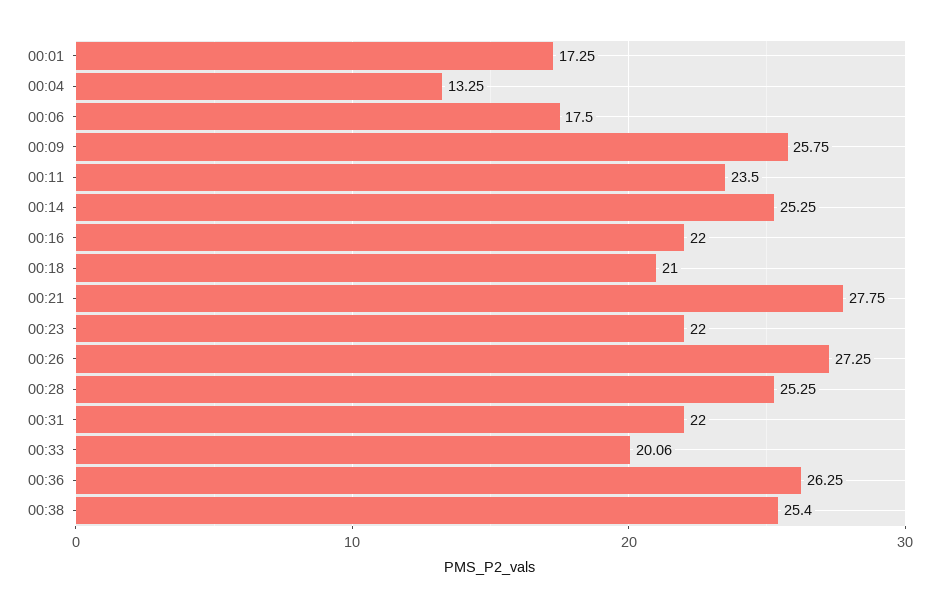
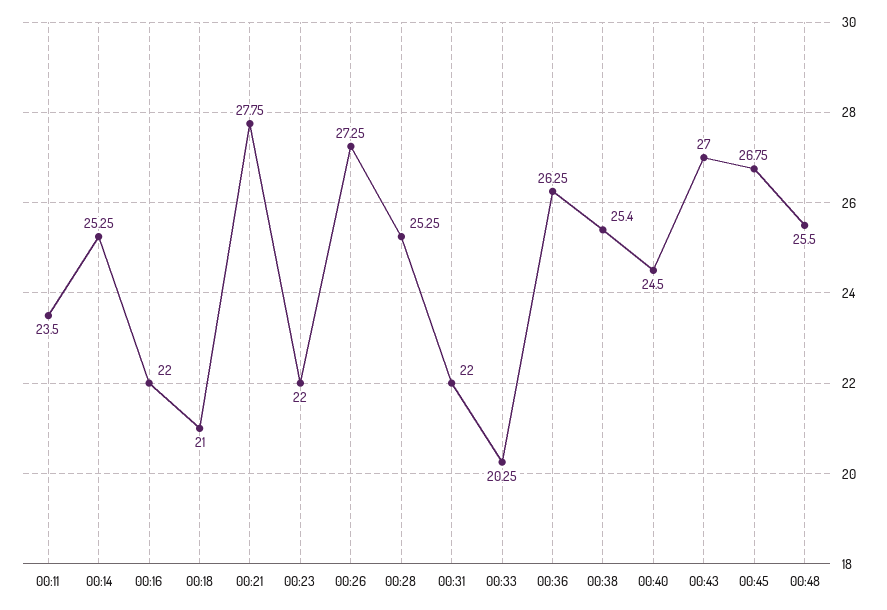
00:01: 17.25 -> none
00:04: 13.25 -> none
00:06: 17.5 -> none
00:09: 25.75 -> none
00:33: 20.06 -> 20.25
00:40: none -> 24.5
00:43: none -> 27
00:45: none -> 26.75
00:48: none -> 25.5

